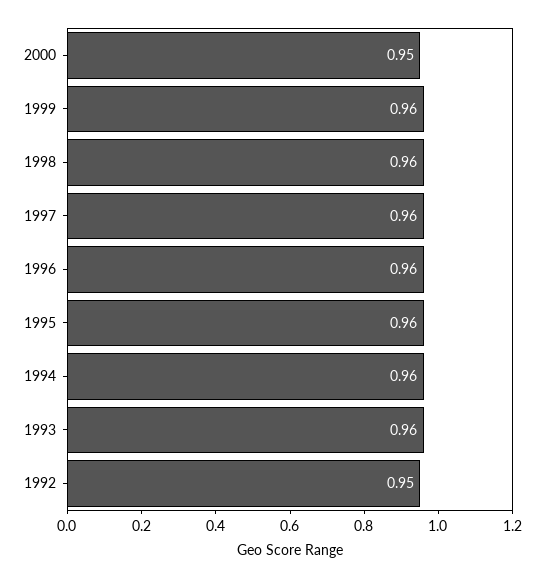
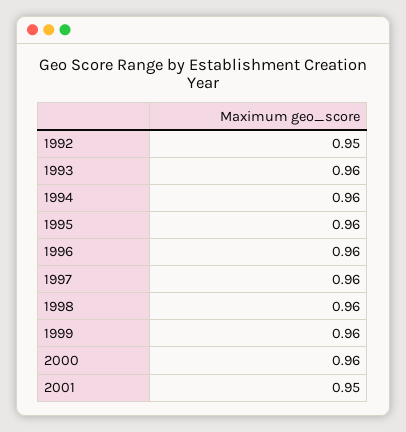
2000: 0.95 -> 0.96
2001: none -> 0.95

